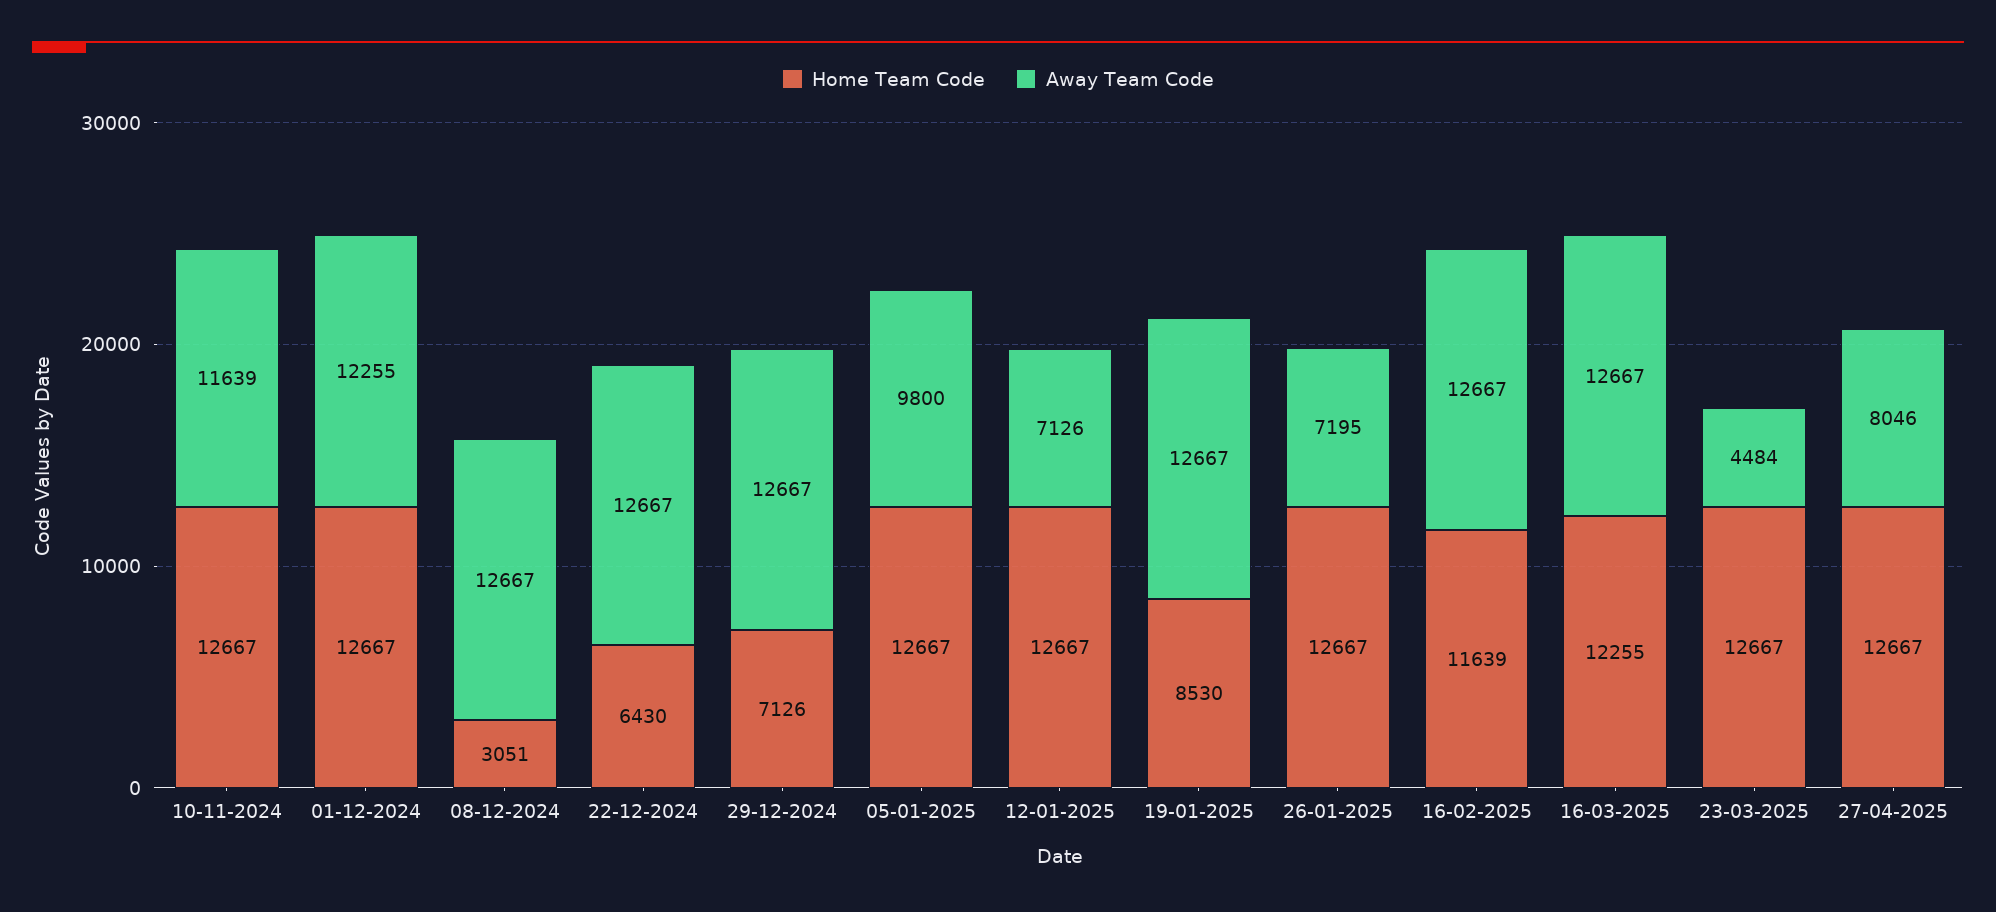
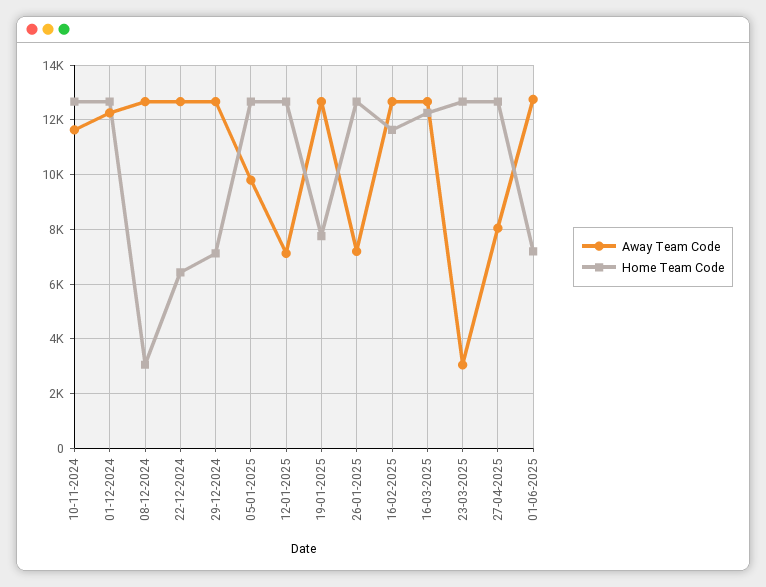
Home Team Code, 19-01-2025: 8530 -> 7750
Away Team Code, 23-03-2025: 4484 -> 3000
Away Team Code, 01-06-2025: none -> 12750
Home Team Code, 01-06-2025: none -> 7250

